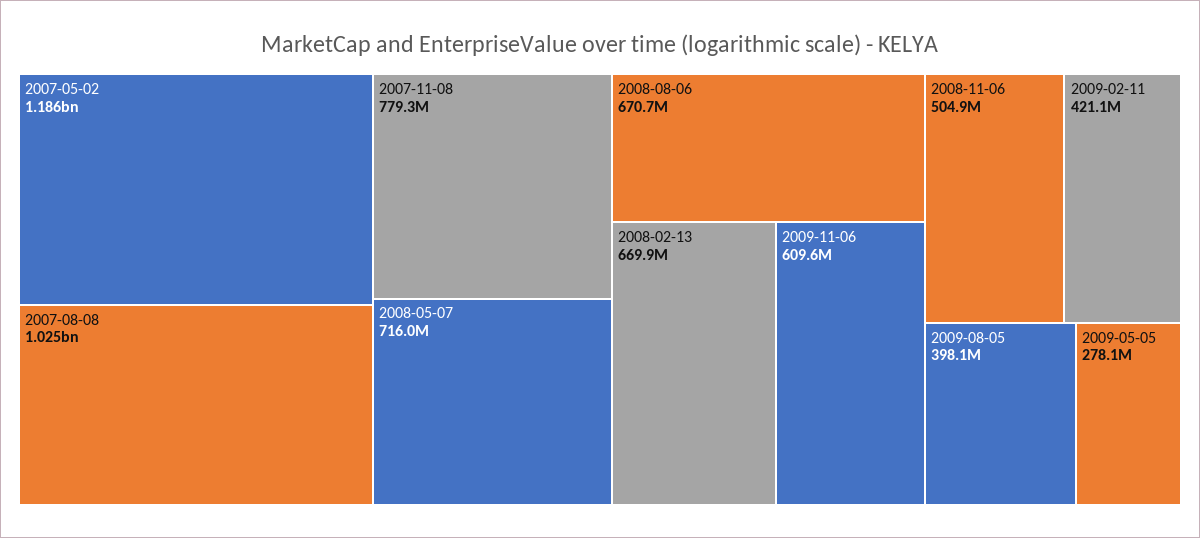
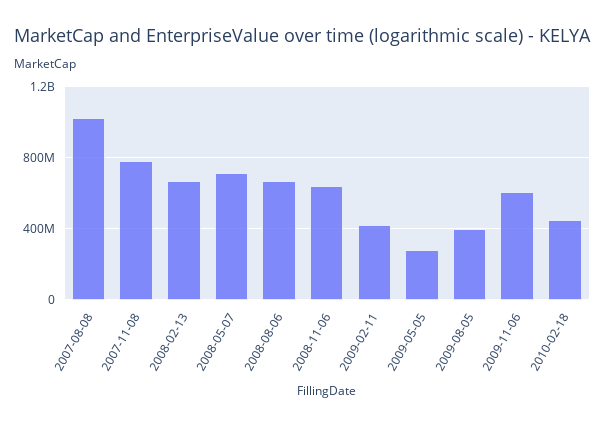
2007-05-02: 1186000000 -> none
2008-11-06: 504900000 -> 650000000
2010-02-18: none -> 450000000

